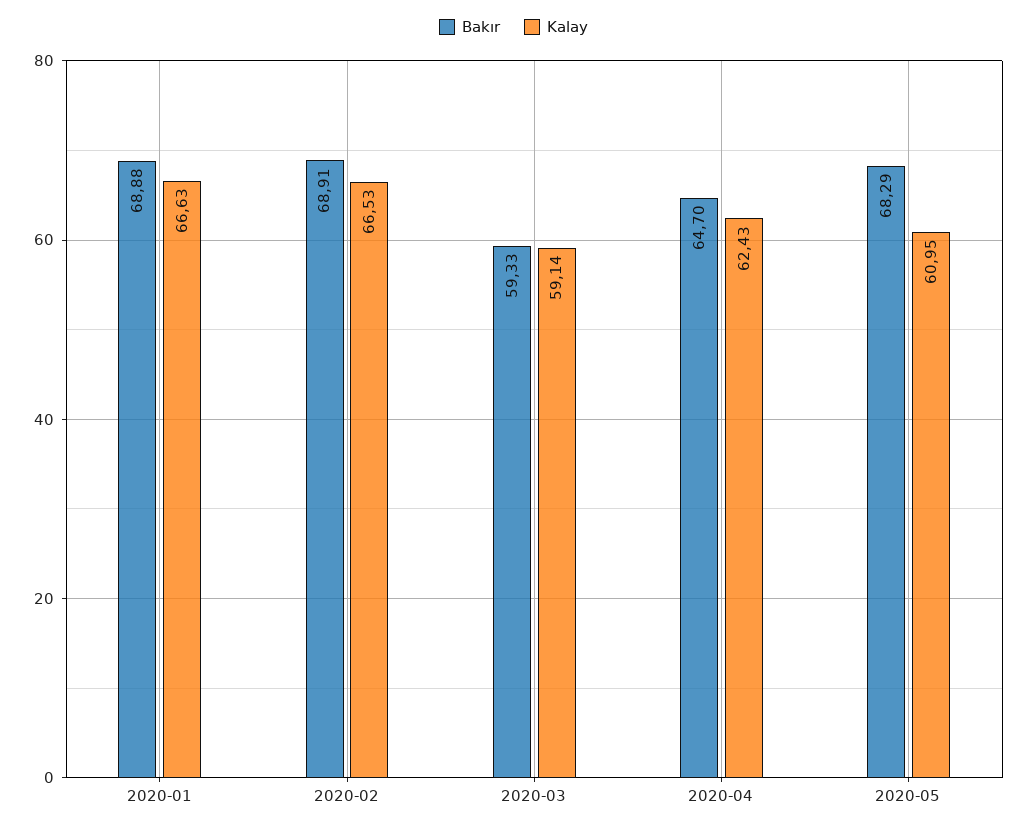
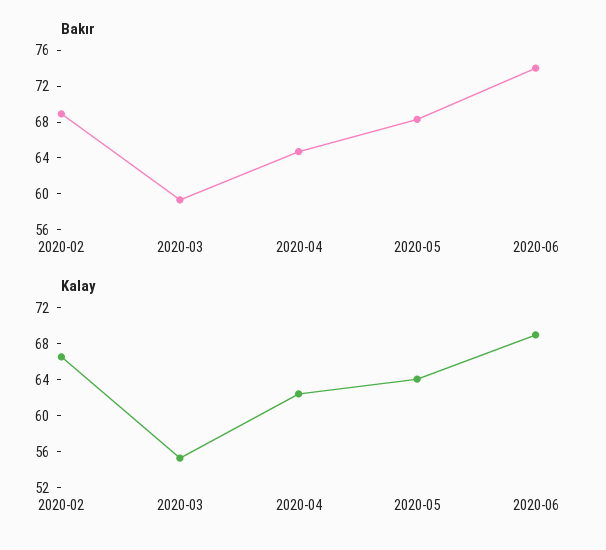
Bakır, 2020-01: 68.88 -> none
Kalay, 2020-01: 66.63 -> none
Kalay, 2020-03: 59.14 -> 55
Kalay, 2020-05: 60.95 -> 64
Bakır, 2020-06: none -> 74
Kalay, 2020-06: none -> 69

